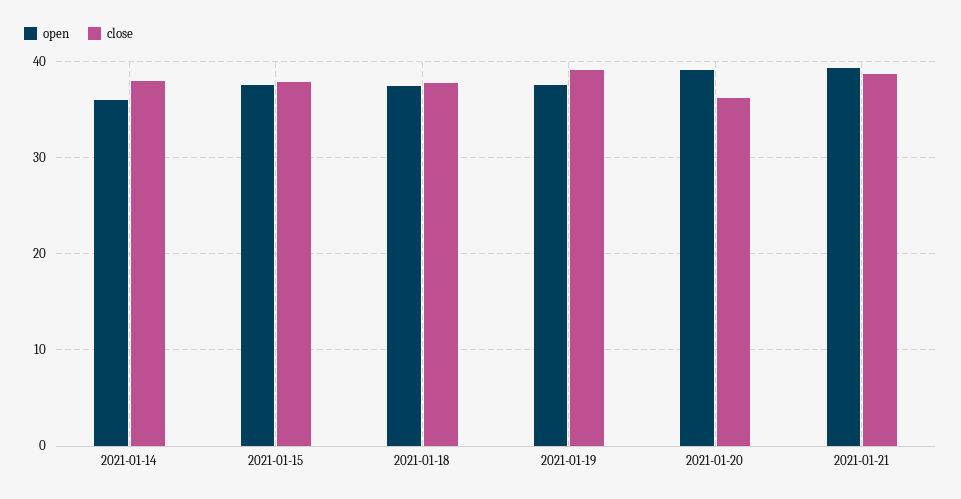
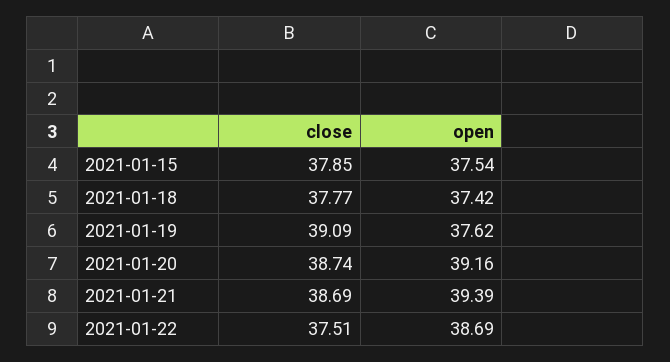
open, 2021-01-14: 36 -> none
close, 2021-01-14: 38 -> none
close, 2021-01-20: 36 -> 38.74
close, 2021-01-22: none -> 37.51
open, 2021-01-22: none -> 38.69

